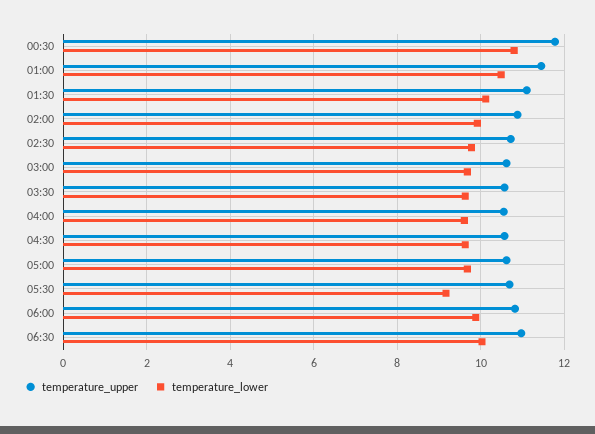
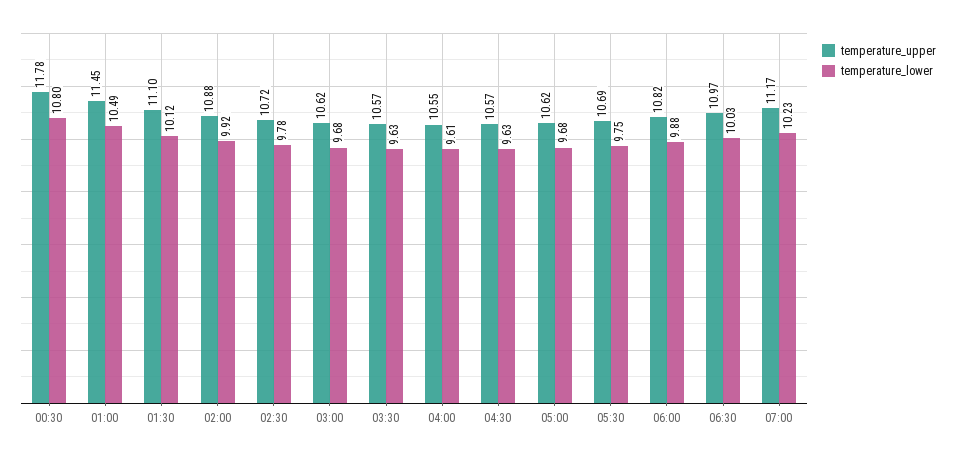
temperature_lower, 05:30: 9.2 -> 9.75
temperature_upper, 07:00: none -> 11.17
temperature_lower, 07:00: none -> 10.23

